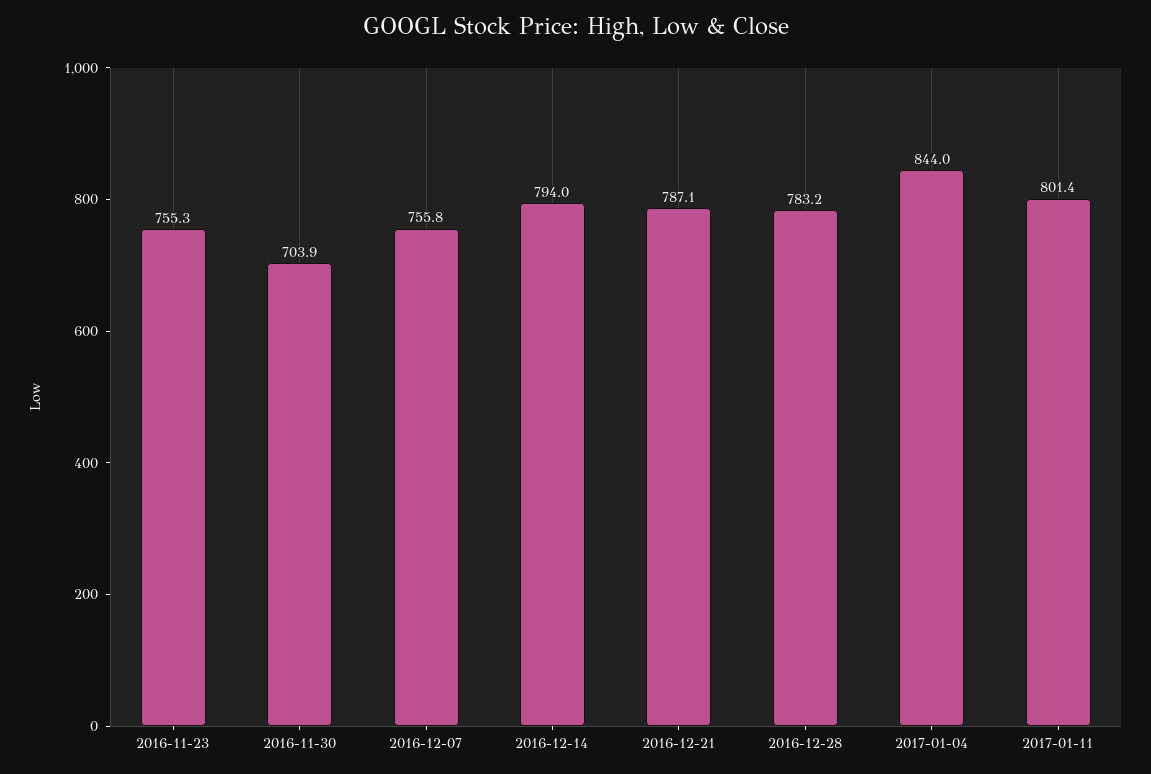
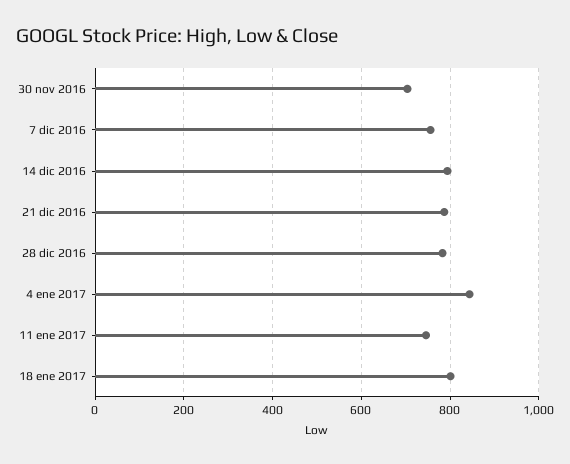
2016-11-23: 755.3 -> none
2017-01-11: 801.4 -> 740
18 ene 2017: none -> 800

